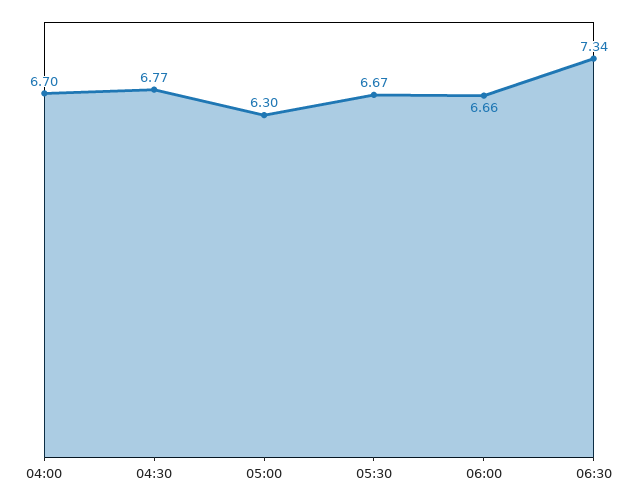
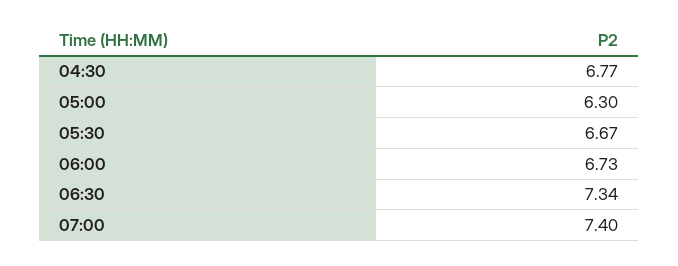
04:00: 6.7 -> none
06:00: 6.66 -> 6.73
07:00: none -> 7.4

